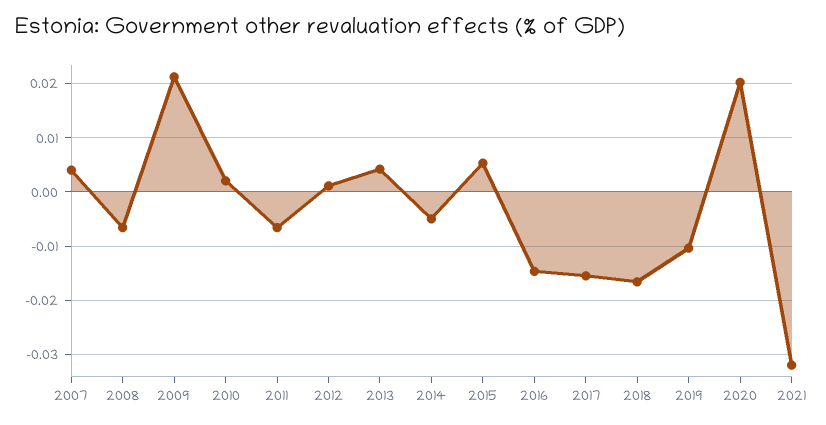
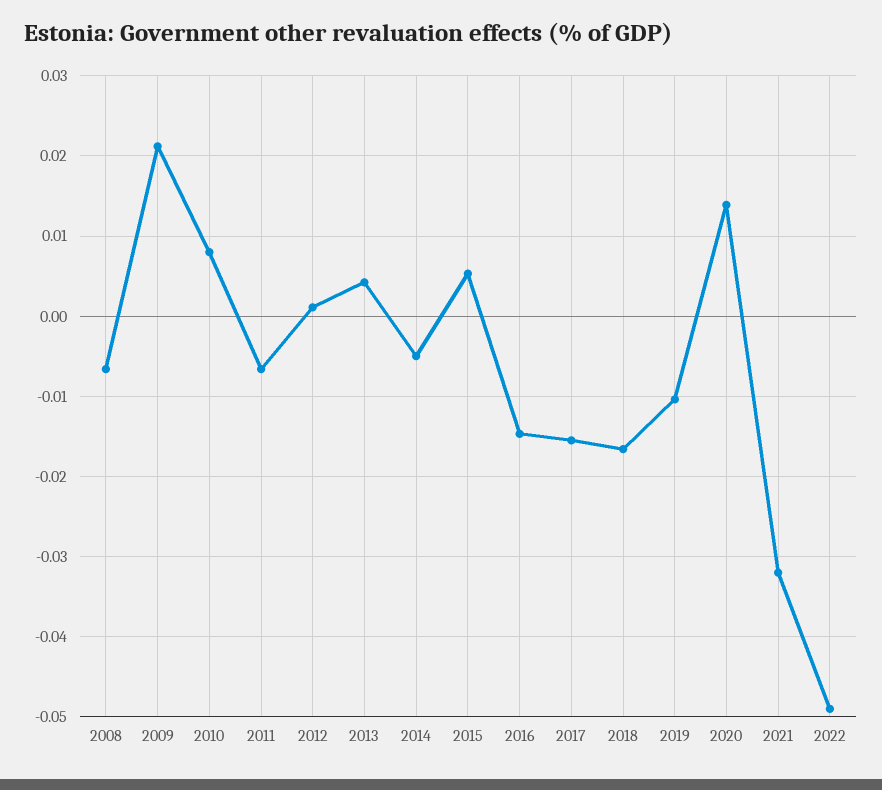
2007: 0.004 -> none
2010: 0.002 -> 0.008
2020: 0.02 -> 0.014
2022: none -> -0.049

